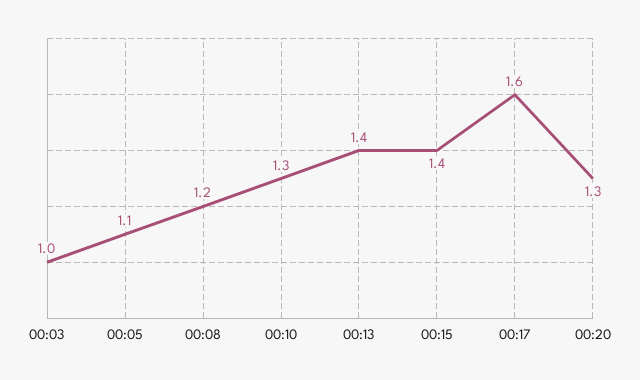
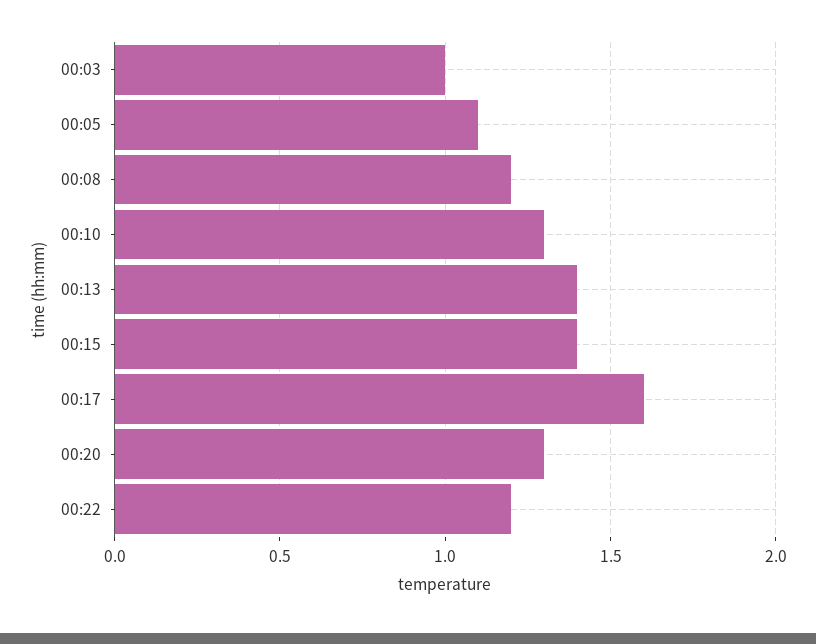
00:22: none -> 1.2

